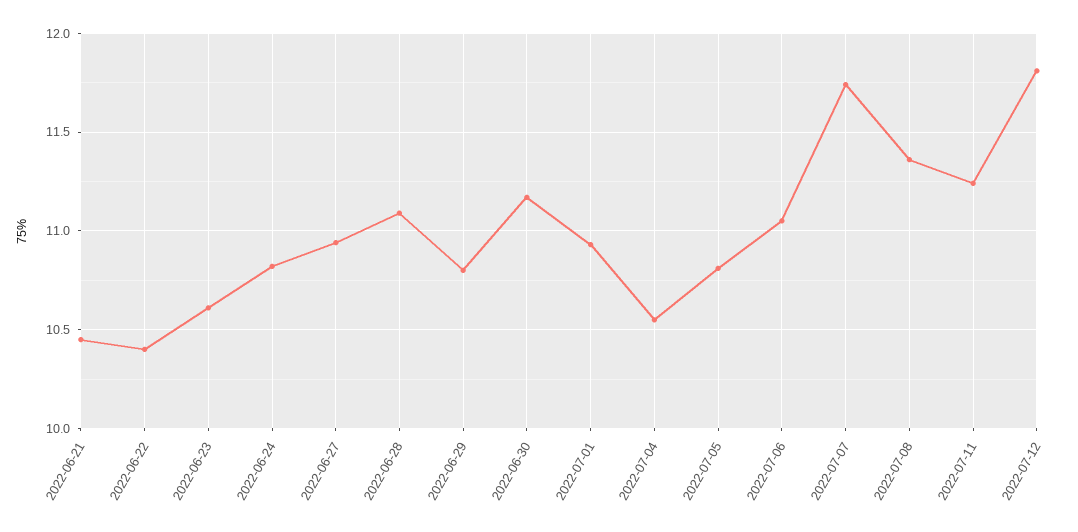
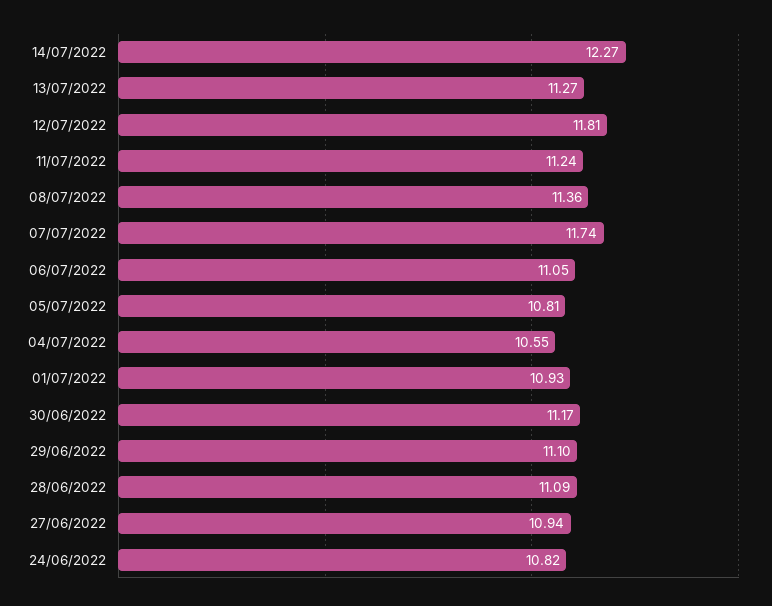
2022-06-21: 10.45 -> none
2022-06-22: 10.4 -> none
2022-06-23: 10.6 -> none
2022-06-29: 10.8 -> 11.1
14/07/2022: none -> 12.27
13/07/2022: none -> 11.27

